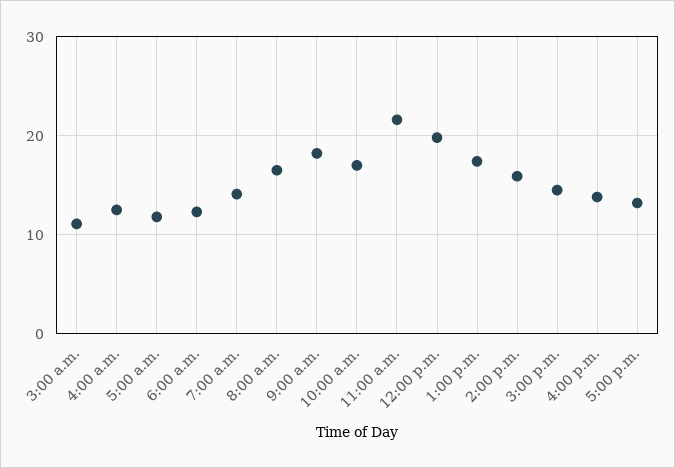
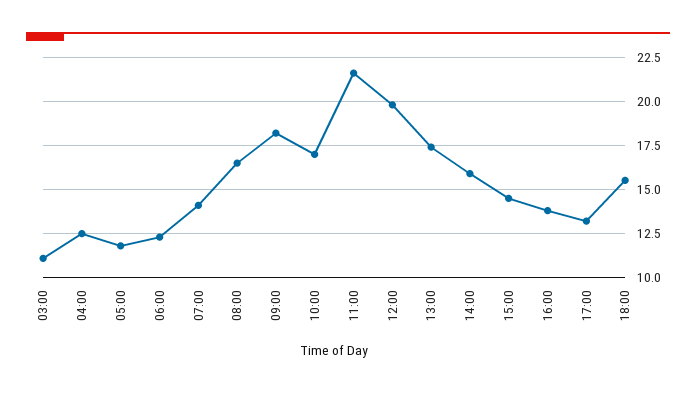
18:00: none -> 15.5

